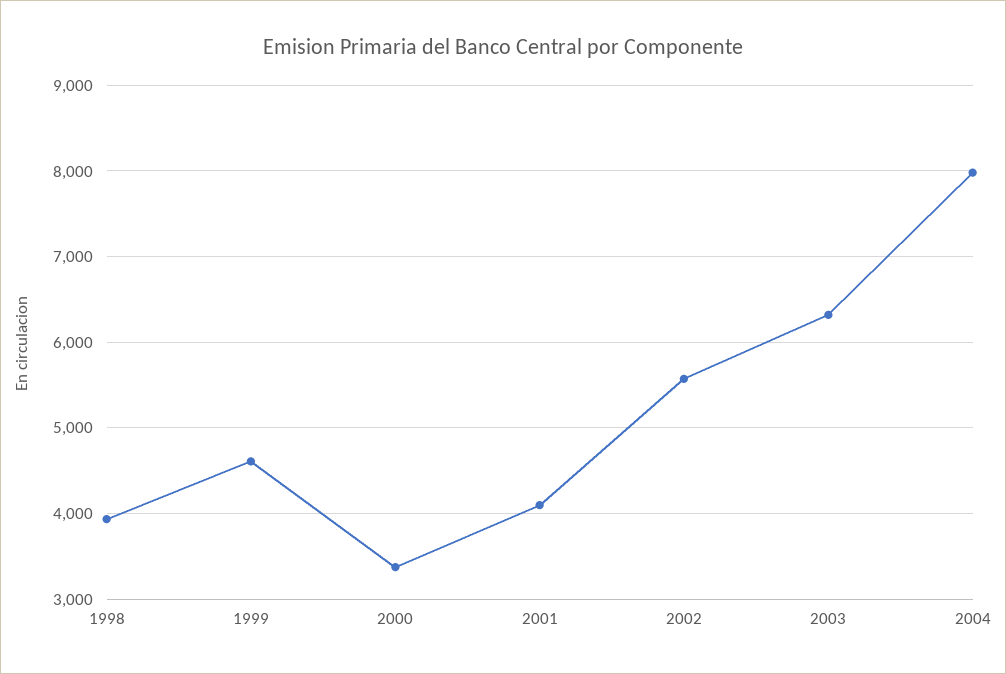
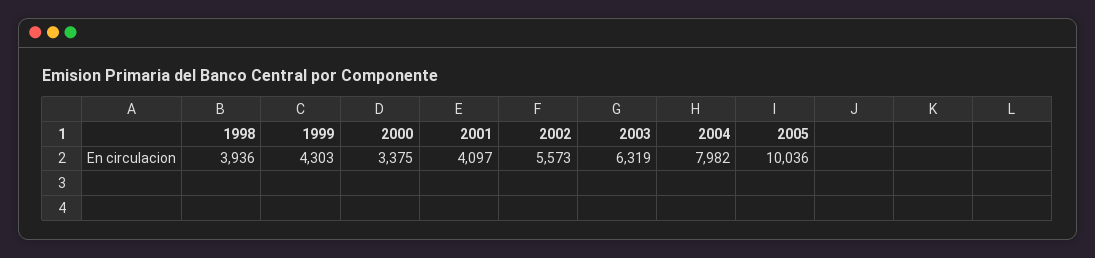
1999: 4600 -> 4303
2005: none -> 10036

